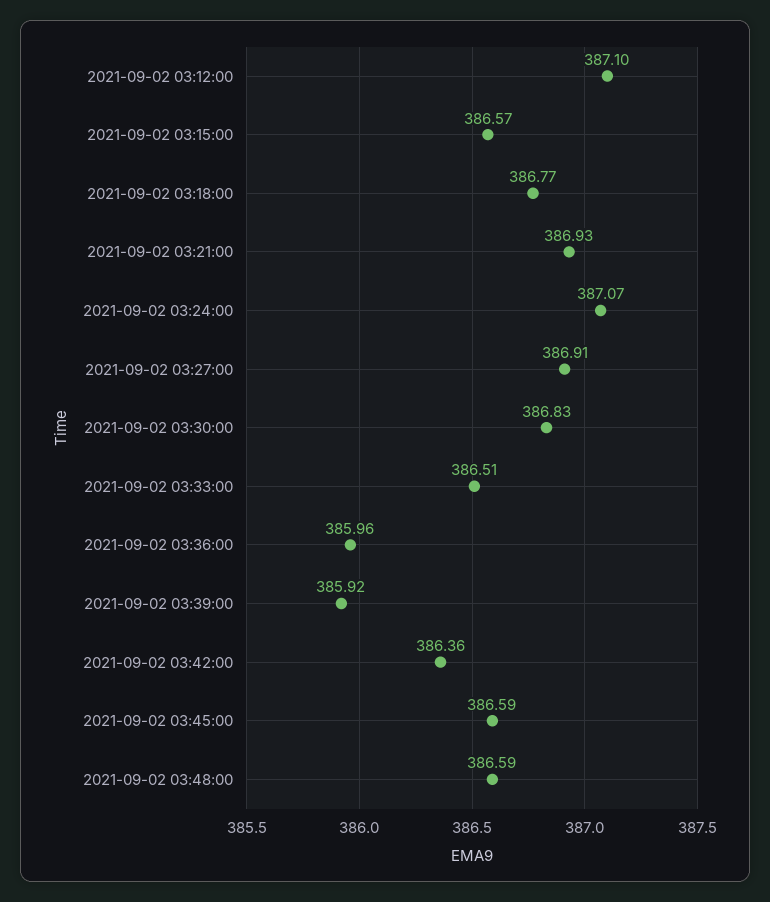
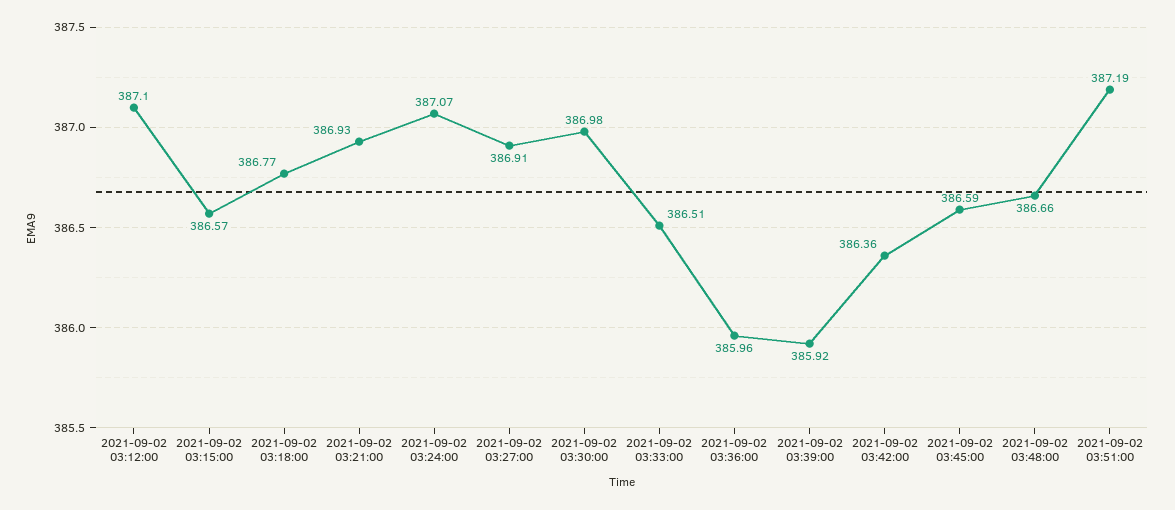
2021-09-02 03:30:00: 386.83 -> 386.98
2021-09-02 03:48:00: 386.59 -> 386.66
2021-09-02 03:51:00: none -> 387.19

